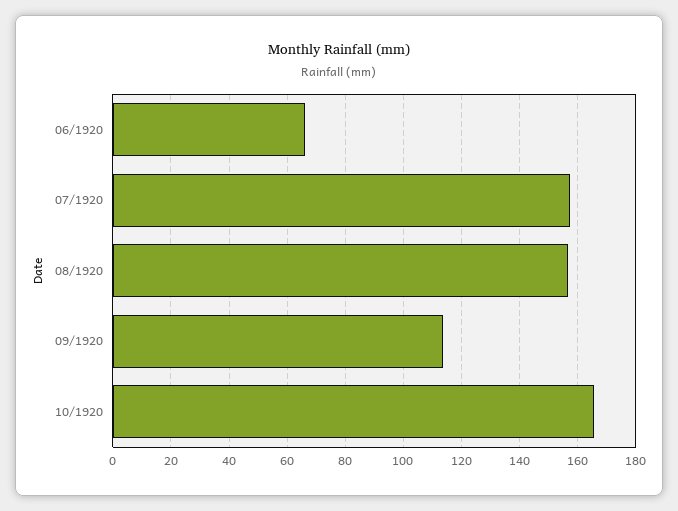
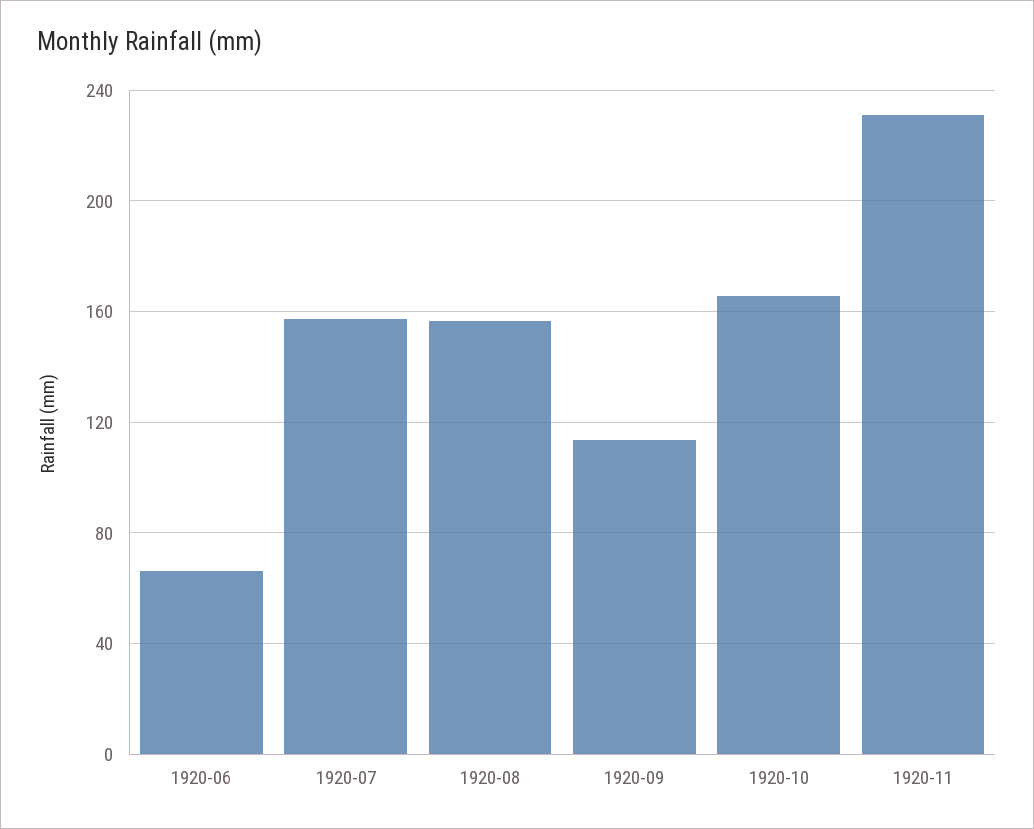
1920-11: none -> 230

